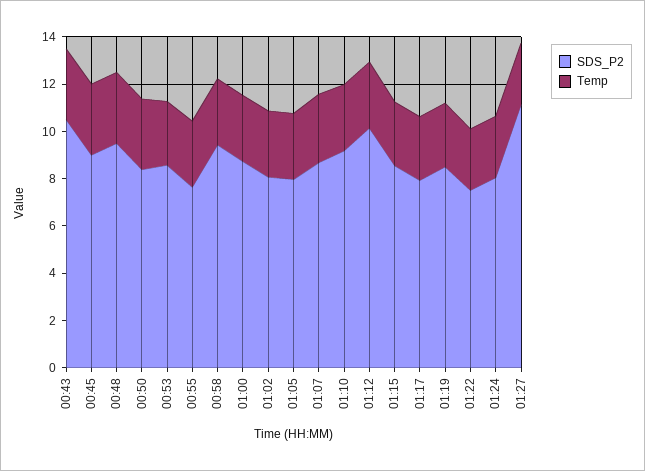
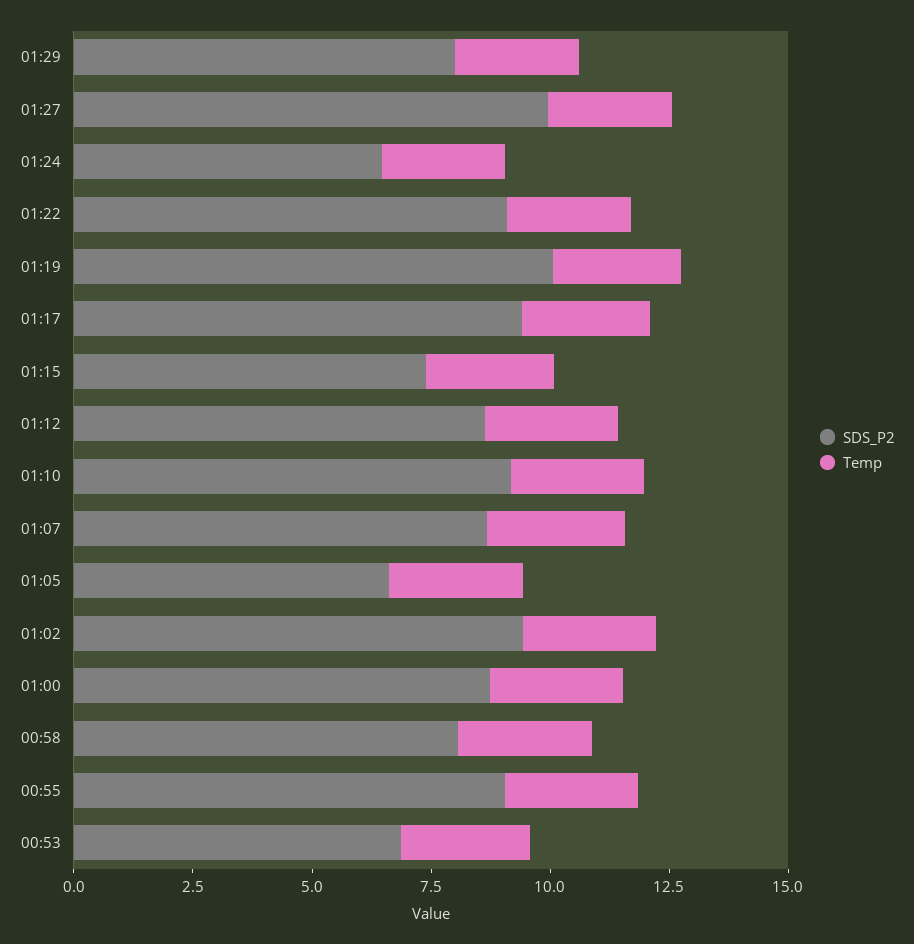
SDS_P2, 00:43: 10.5 -> none
Temp, 00:43: 3 -> none
SDS_P2, 00:45: 9 -> none
Temp, 00:45: 3 -> none
SDS_P2, 00:48: 9.5 -> none
Temp, 00:48: 3 -> none
SDS_P2, 00:50: 8.5 -> none
Temp, 00:50: 3 -> none
SDS_P2, 00:53: 8.5 -> 7
SDS_P2, 00:55: 7.5 -> 9
SDS_P2, 00:58: 9.5 -> 8
SDS_P2, 01:02: 8 -> 9.5
SDS_P2, 01:05: 8 -> 6.5
SDS_P2, 01:12: 10 -> 8.5
SDS_P2, 01:15: 8.5 -> 7.5
SDS_P2, 01:17: 8 -> 9.5
SDS_P2, 01:19: 8.5 -> 10
SDS_P2, 01:22: 7.5 -> 9
SDS_P2, 01:24: 8 -> 6.5
SDS_P2, 01:27: 11 -> 10
SDS_P2, 01:29: none -> 8
Temp, 01:29: none -> 2.5

